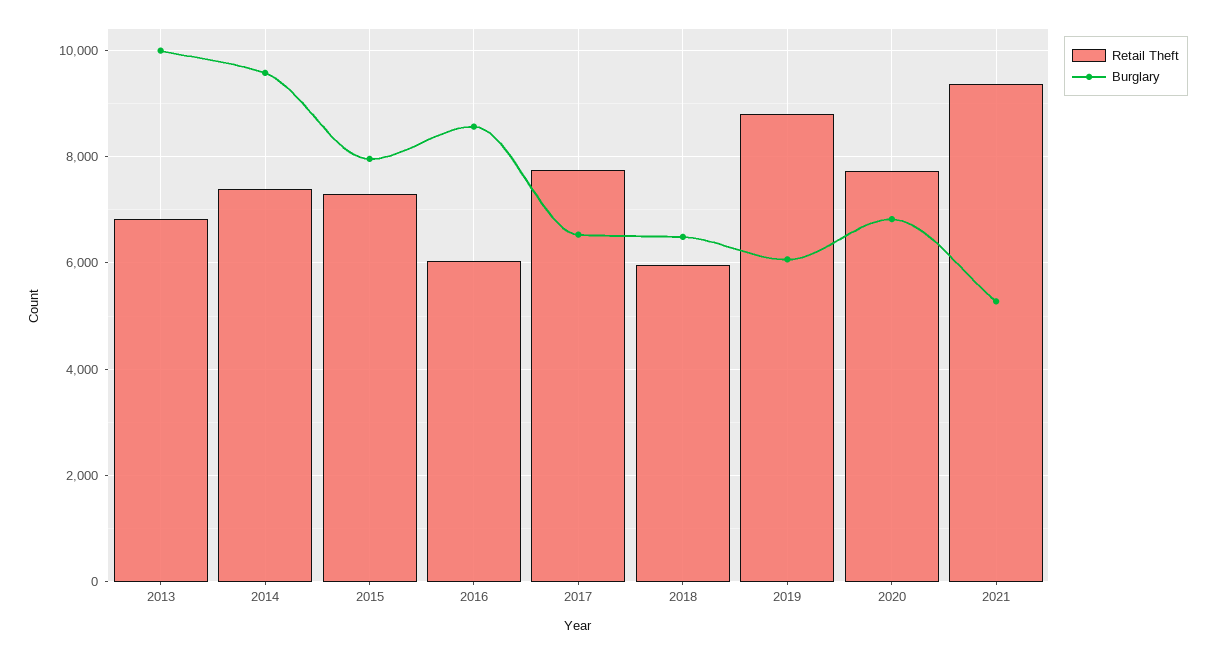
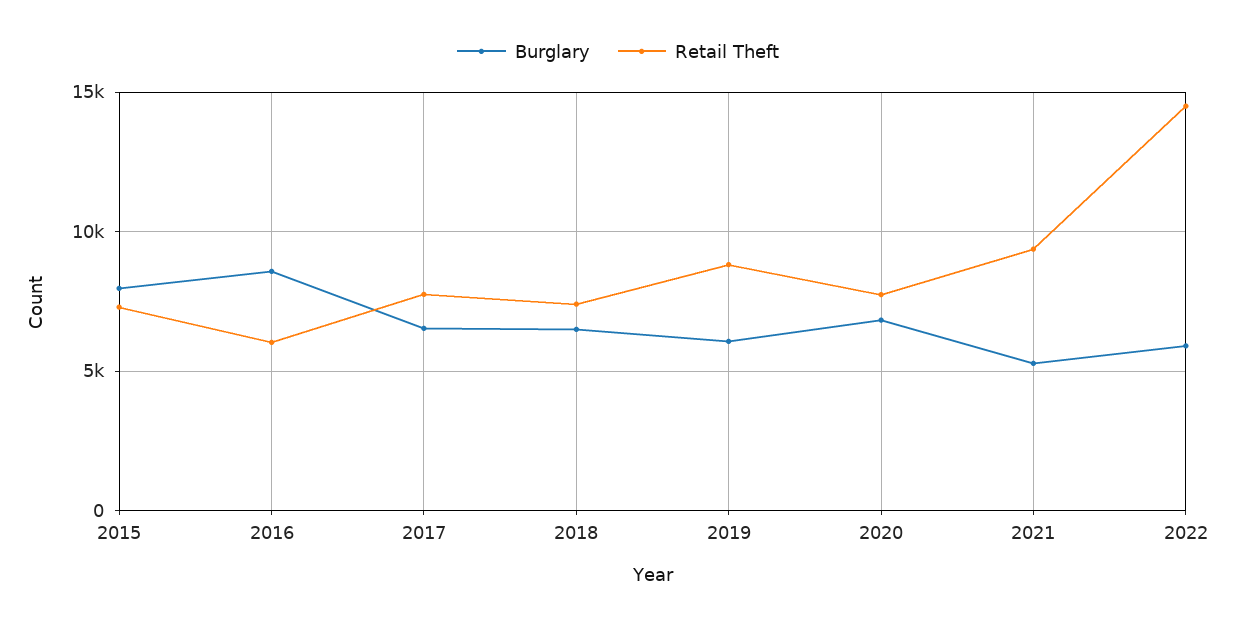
Retail Theft, 2013: 6800 -> none
Burglary, 2013: 10000 -> none
Retail Theft, 2014: 7400 -> none
Burglary, 2014: 9600 -> none
Retail Theft, 2018: 6000 -> 7500
Burglary, 2022: none -> 6000
Retail Theft, 2022: none -> 14500

